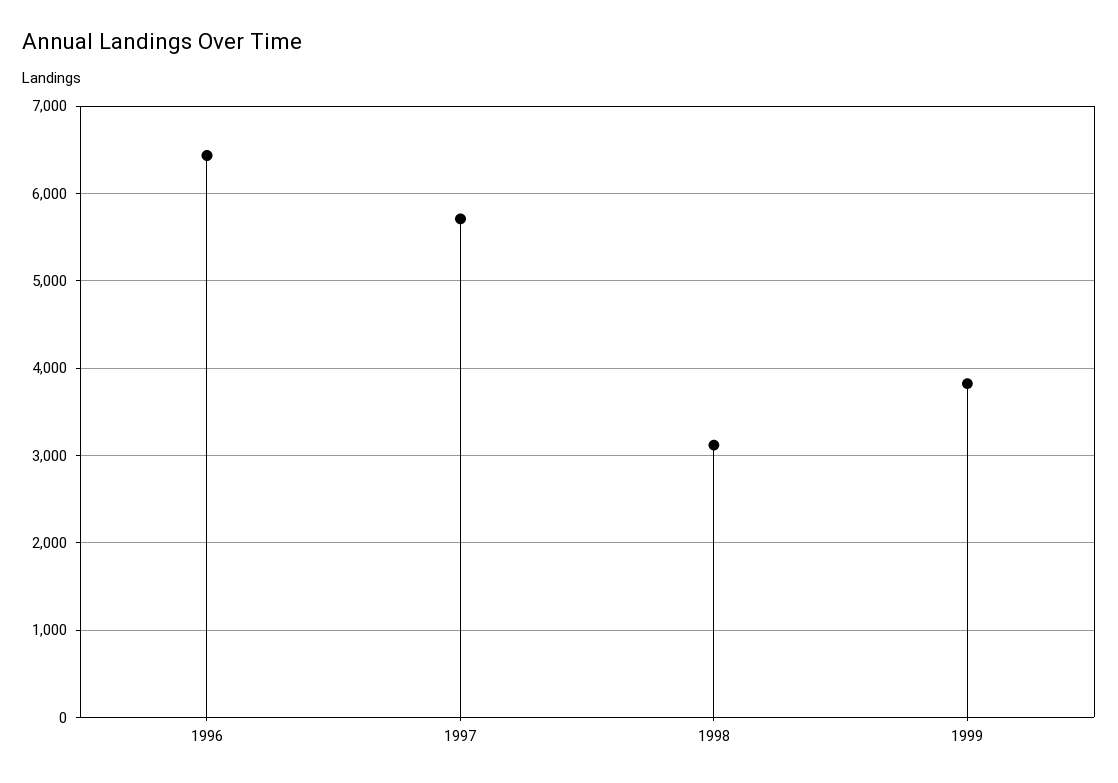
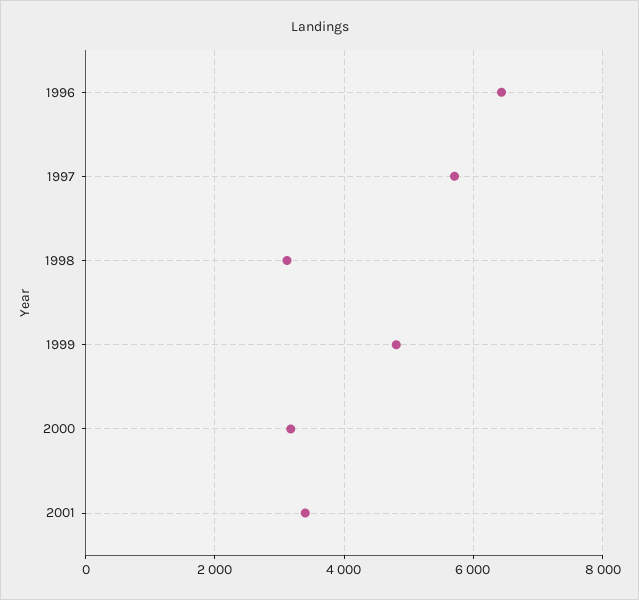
1999: 3800 -> 4800
2000: none -> 3200
2001: none -> 3400

